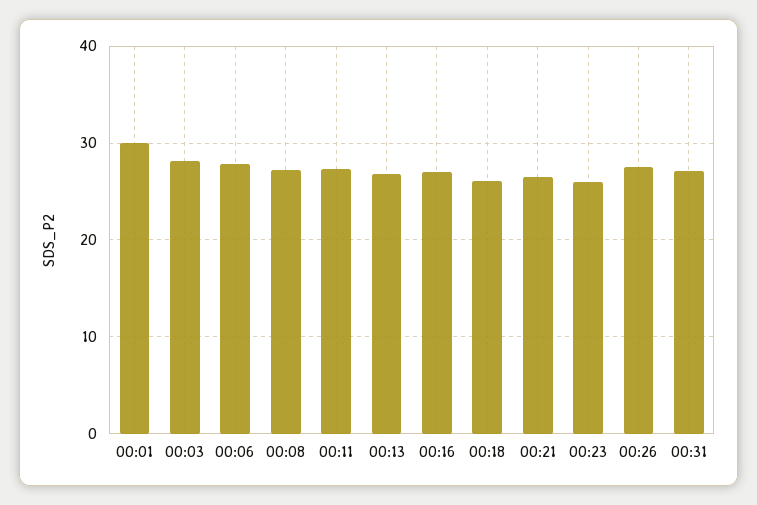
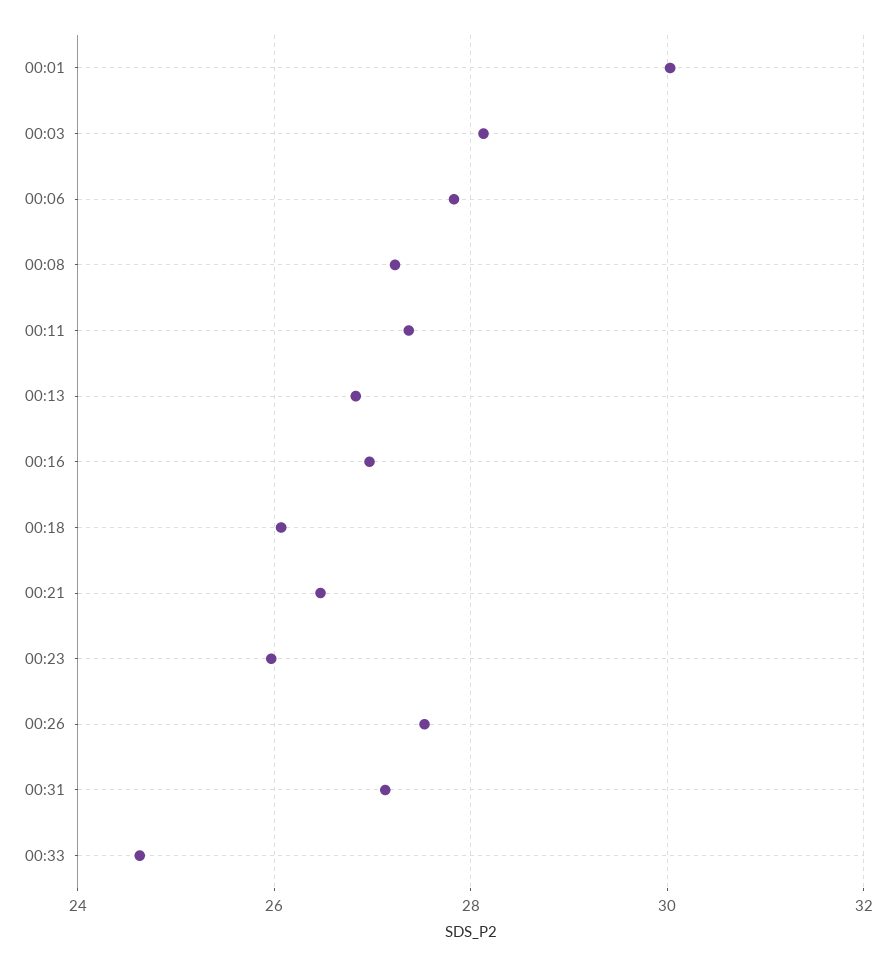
00:33: none -> 24.6

